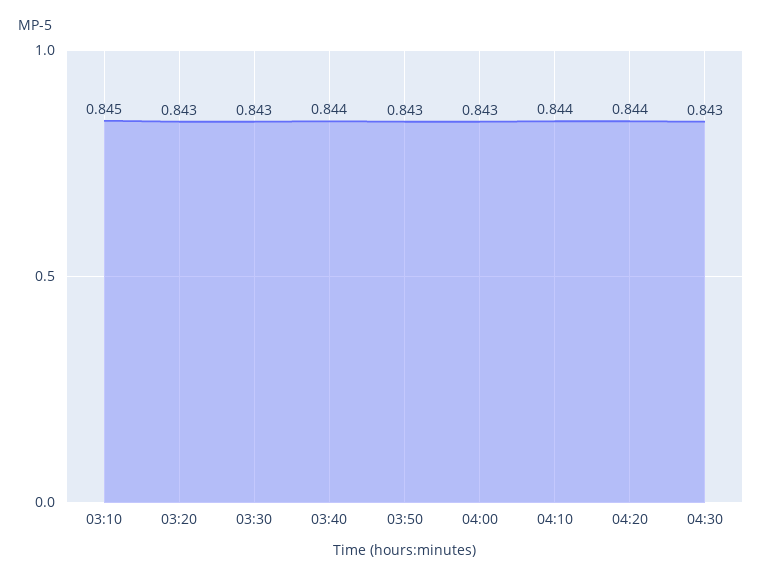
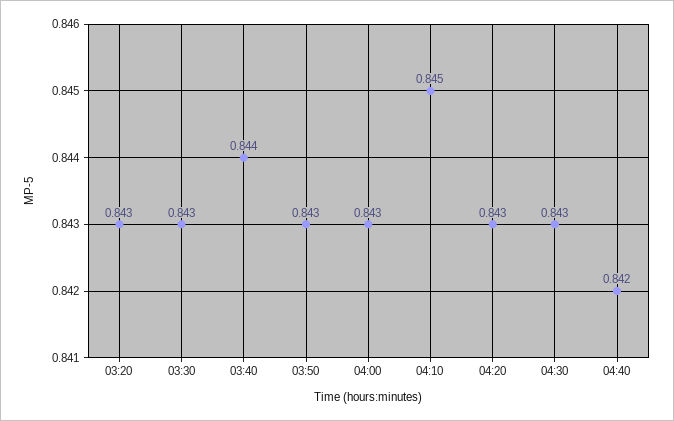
03:10: 0.845 -> none
04:10: 0.844 -> 0.845
04:20: 0.844 -> 0.843
04:40: none -> 0.842

